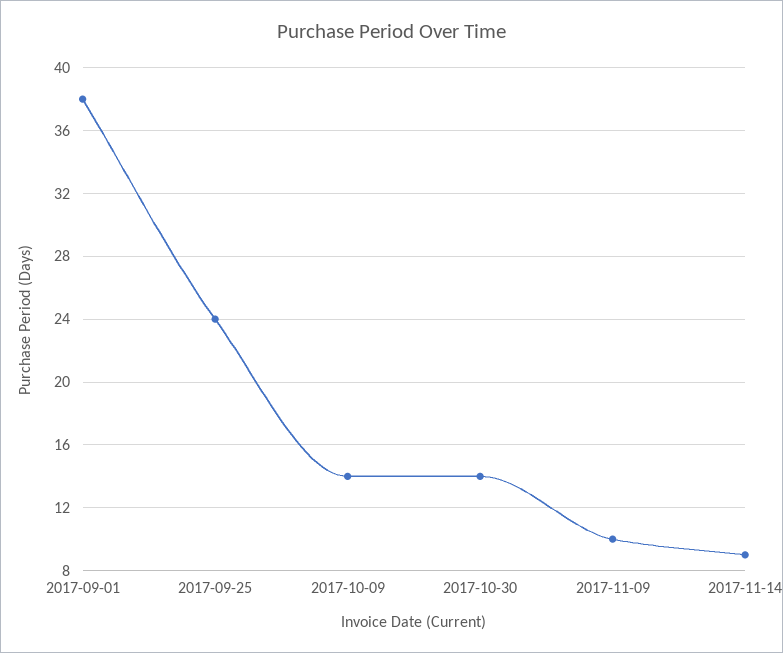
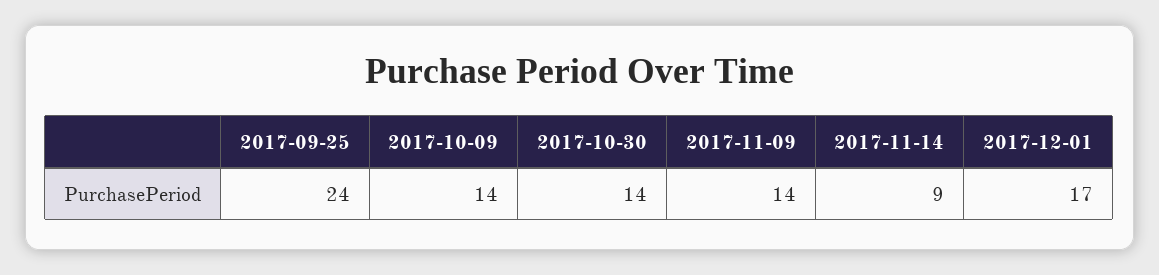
2017-09-01: 38 -> none
2017-11-09: 10 -> 14
2017-12-01: none -> 17

